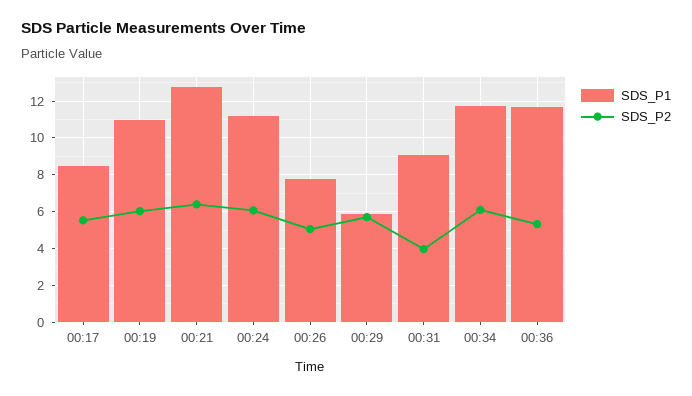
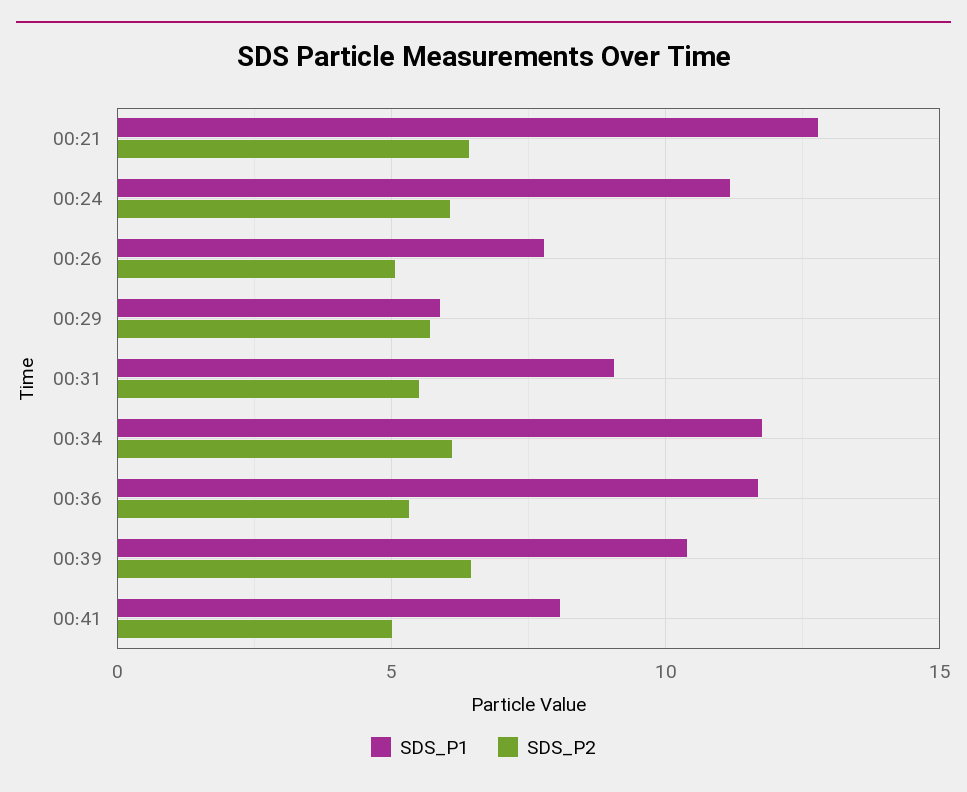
SDS_P1, 00:17: 8.5 -> none
SDS_P2, 00:17: 5.5 -> none
SDS_P1, 00:19: 11 -> none
SDS_P2, 00:19: 6 -> none
SDS_P2, 00:31: 4 -> 5.5
SDS_P1, 00:39: none -> 10.5
SDS_P2, 00:39: none -> 6.5
SDS_P1, 00:41: none -> 8
SDS_P2, 00:41: none -> 5

